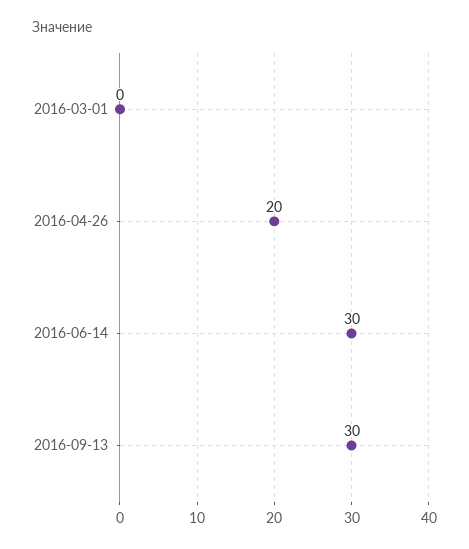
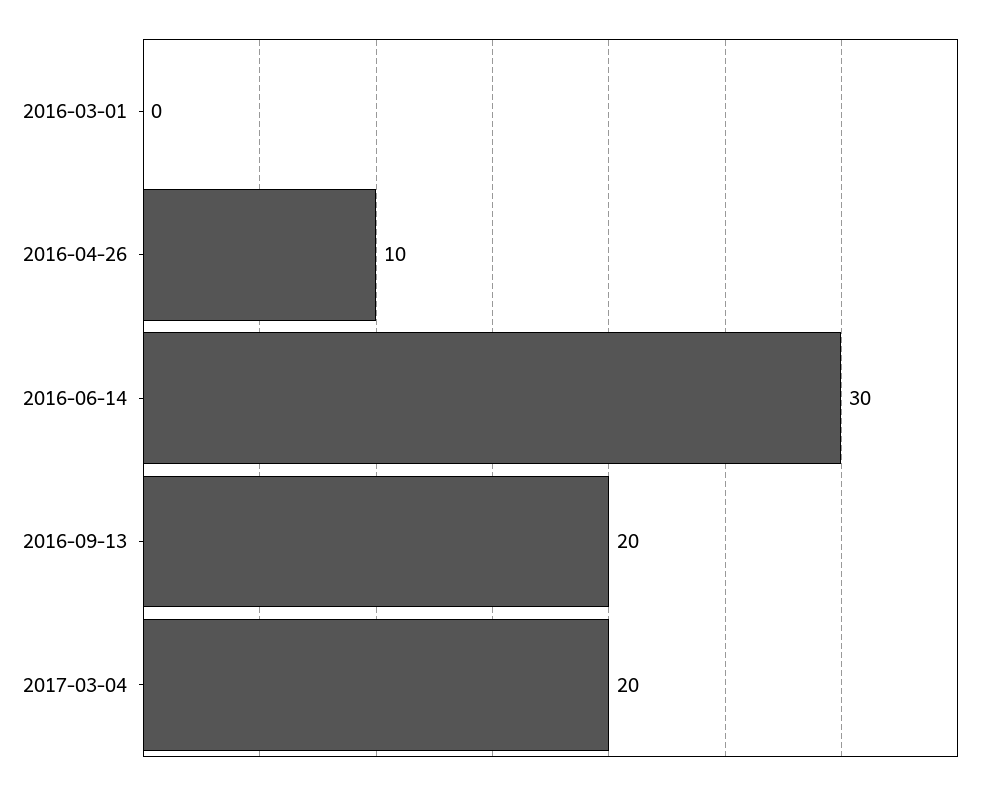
2016-04-26: 20 -> 10
2016-09-13: 30 -> 20
2017-03-04: none -> 20

